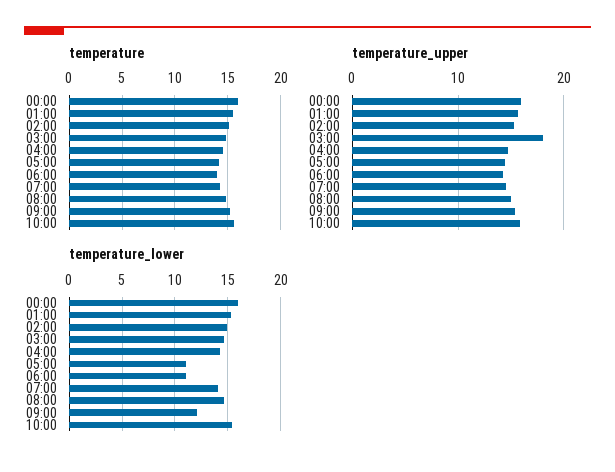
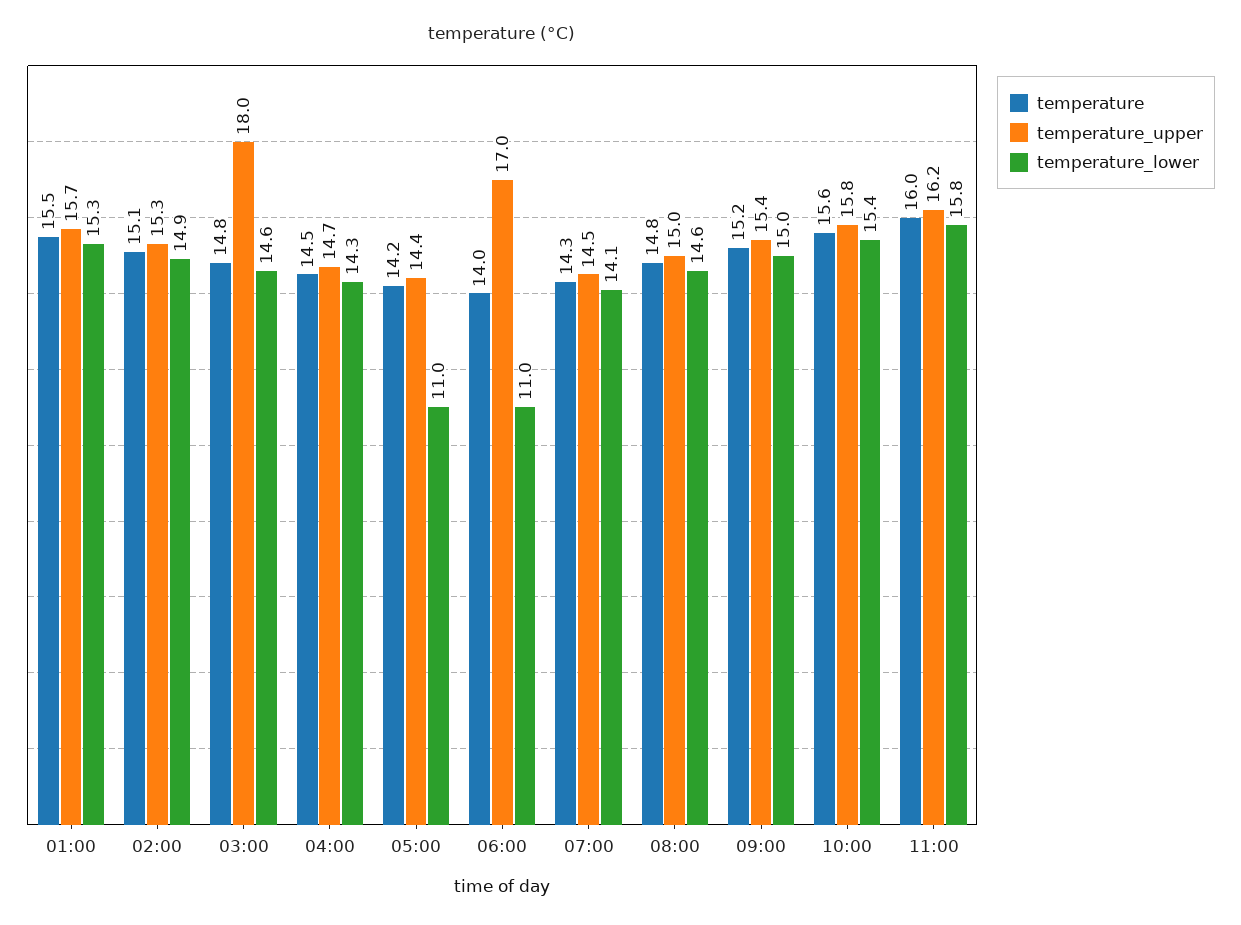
temperature, 00:00: 16 -> none
temperature_upper, 00:00: 16 -> none
temperature_upper, 06:00: 14 -> 17
temperature_lower, 00:00: 16 -> none
temperature_lower, 09:00: 12 -> 15
temperature, 11:00: none -> 16
temperature_upper, 11:00: none -> 16.2
temperature_lower, 11:00: none -> 15.8

